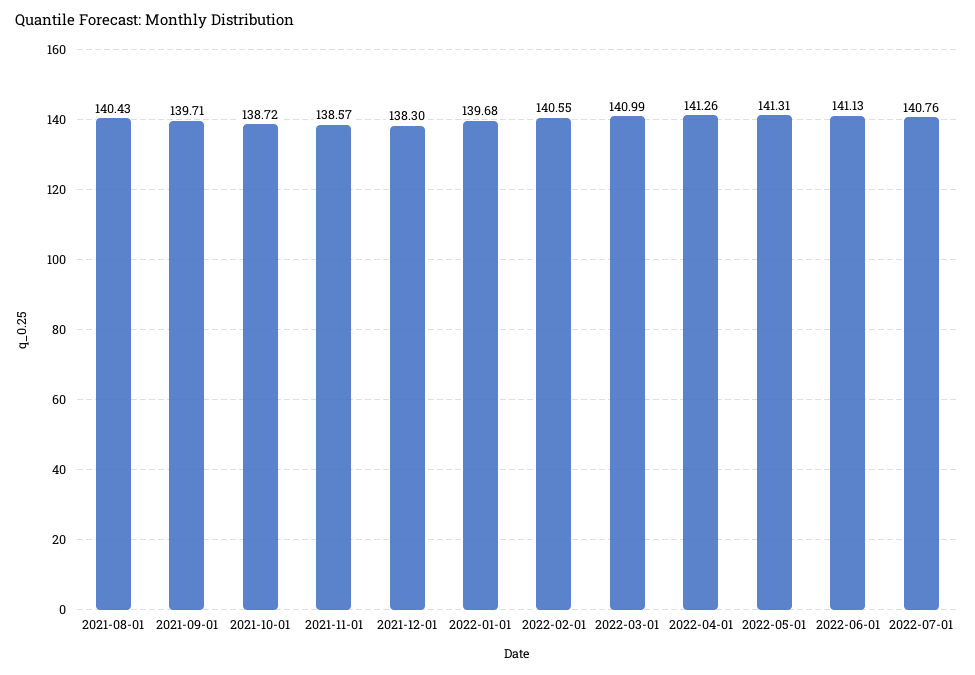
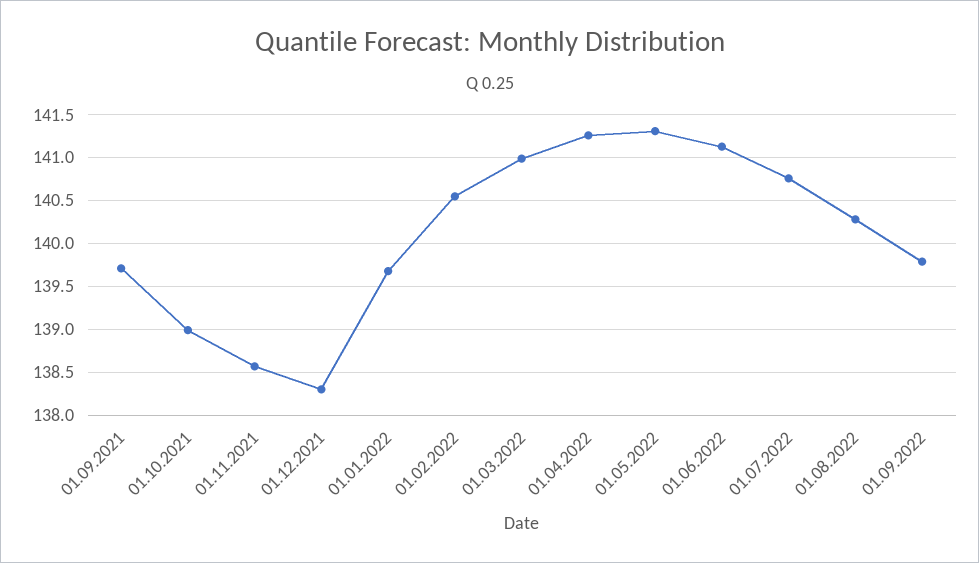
2021-08-01: 140.43 -> none
2021-10-01: 138.72 -> 139
01.08.2022: none -> 140.3
01.09.2022: none -> 139.8

